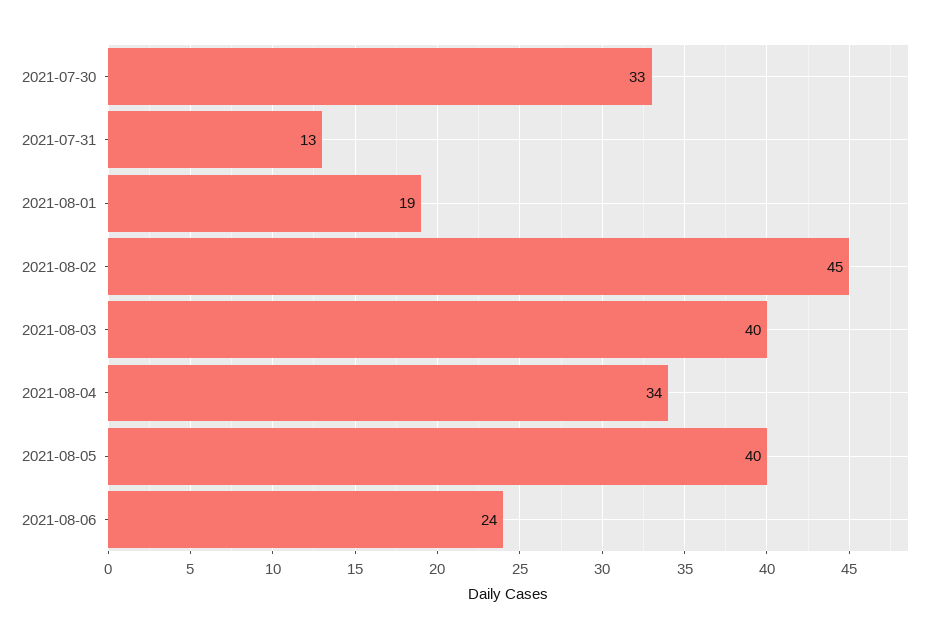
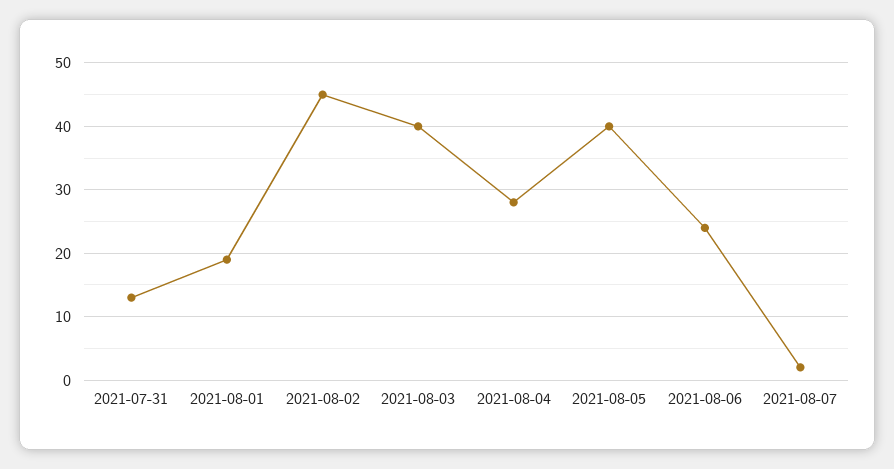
2021-07-30: 33 -> none
2021-08-04: 34 -> 28
2021-08-07: none -> 2

